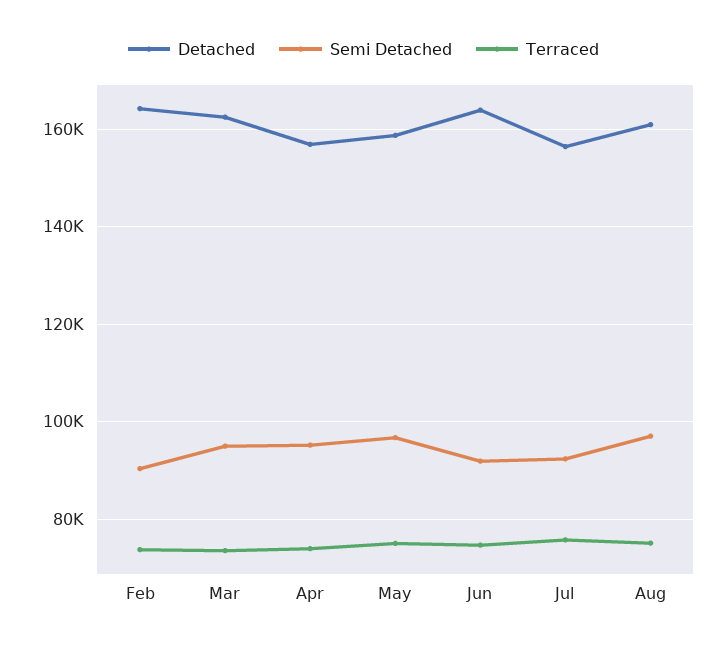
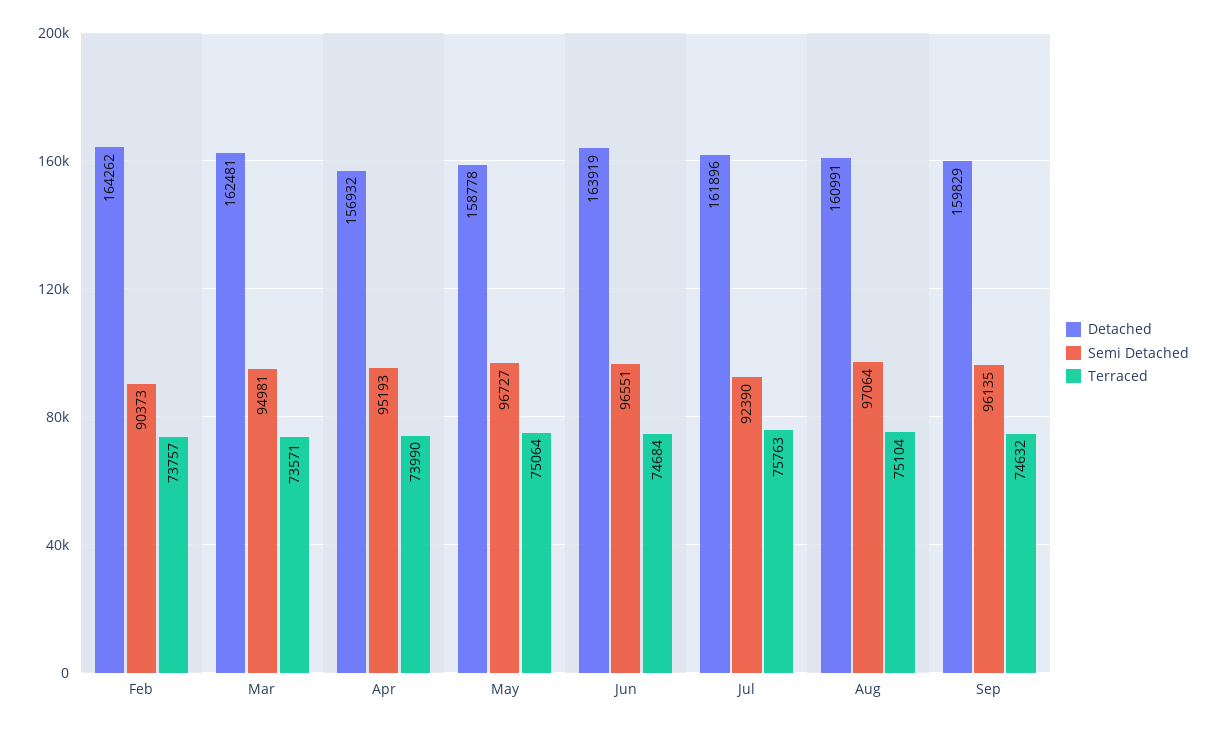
Semi Detached, Jun: 92000 -> 96551
Detached, Jul: 156000 -> 161896
Detached, Sep: none -> 159829
Semi Detached, Sep: none -> 96135
Terraced, Sep: none -> 74632

